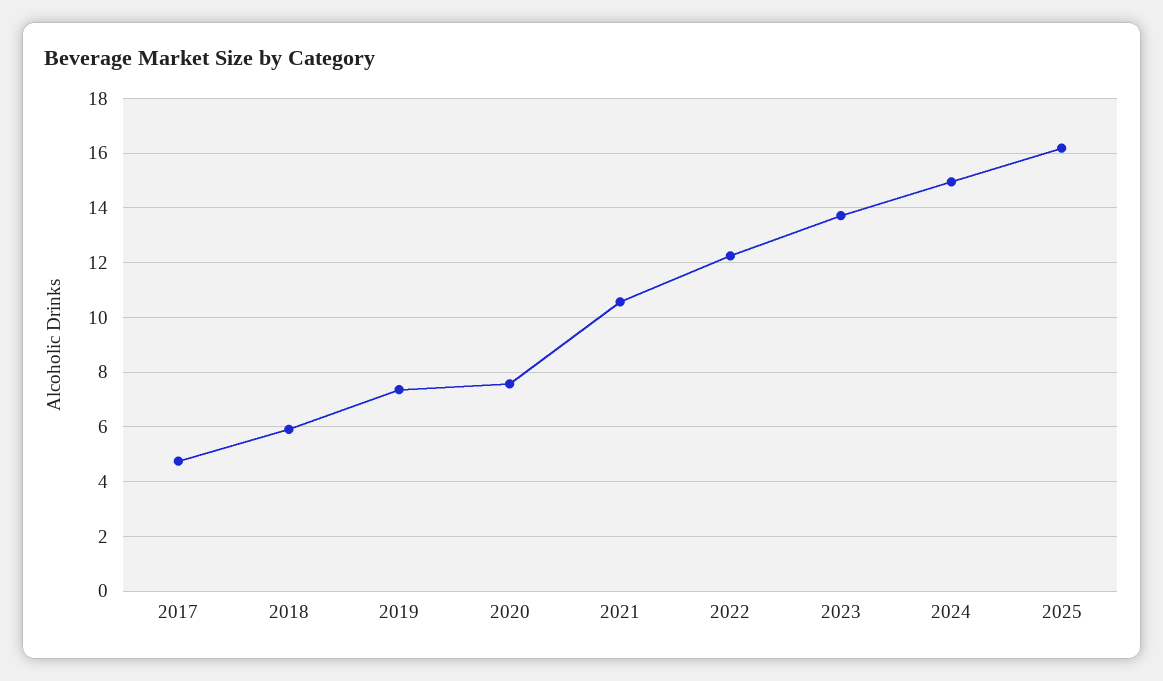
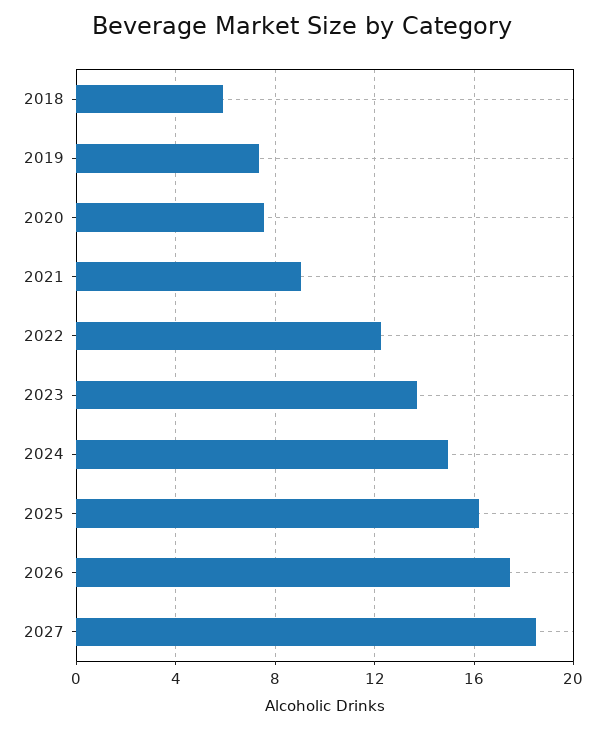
2017: 4.75 -> none
2021: 10.5 -> 9
2026: none -> 17.5
2027: none -> 18.5

